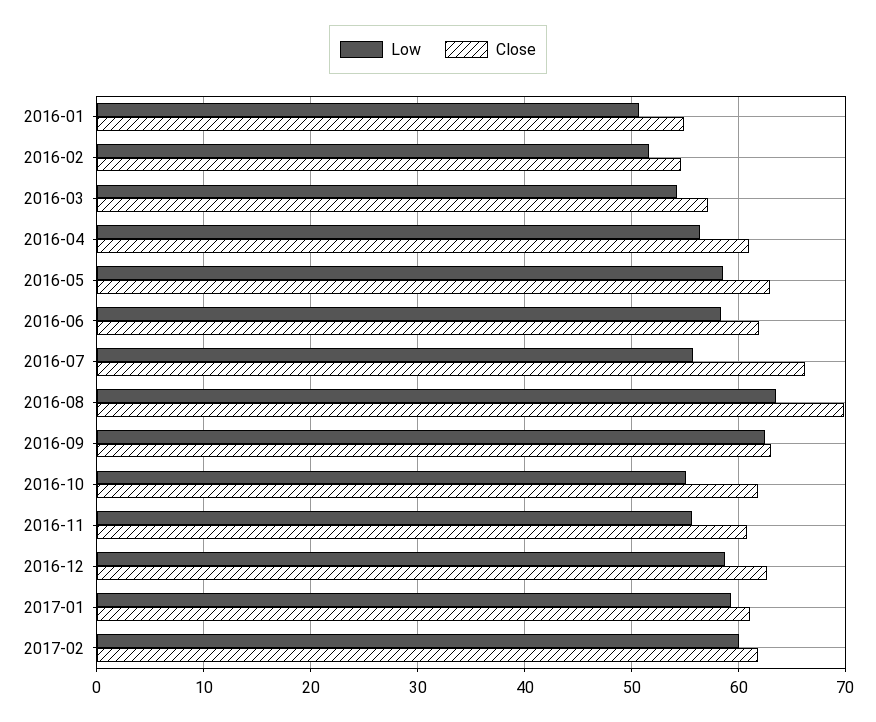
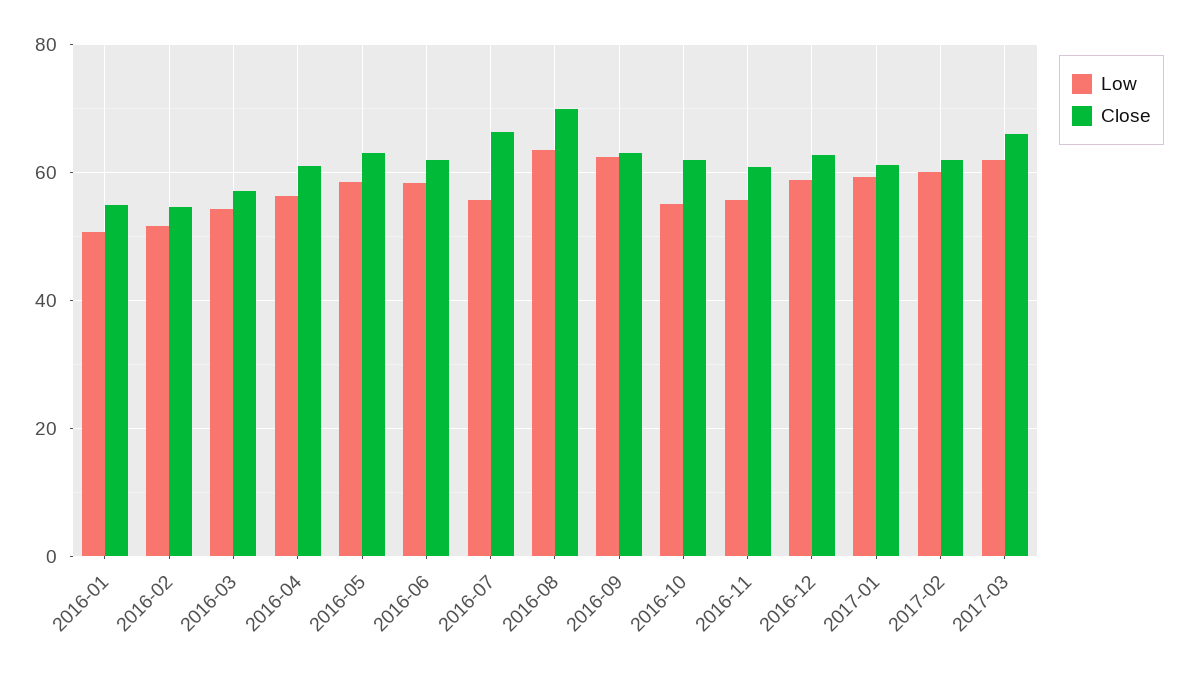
Low, 2017-03: none -> 62
Close, 2017-03: none -> 66

